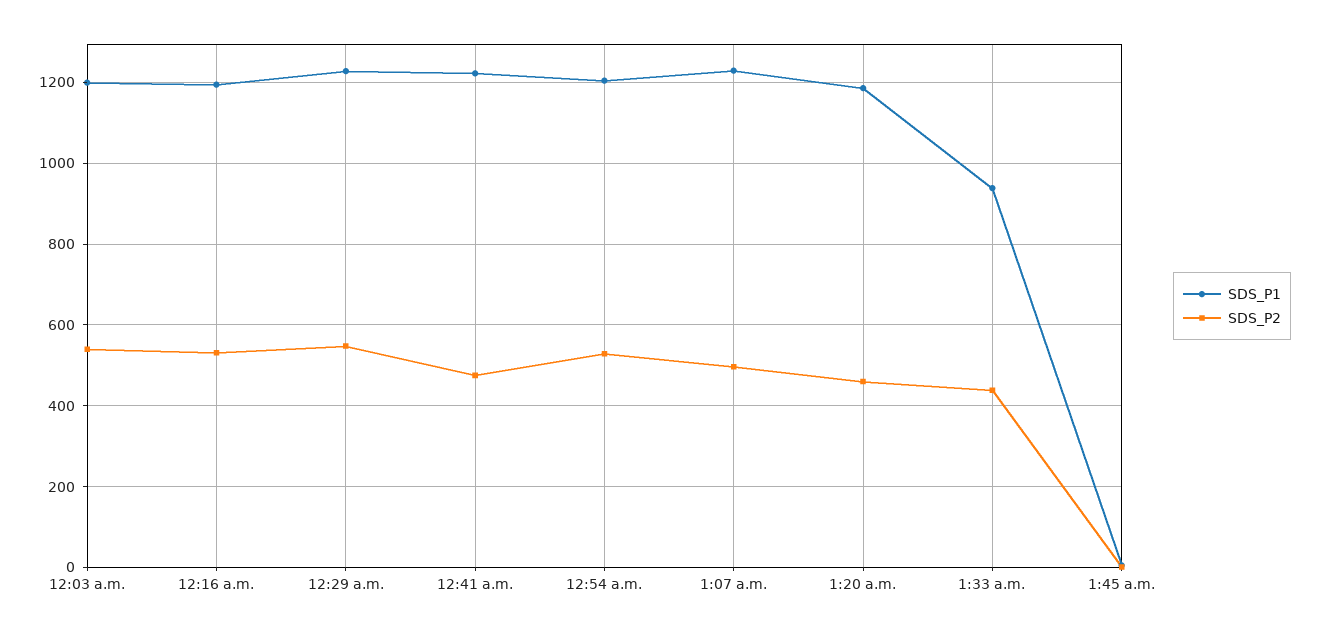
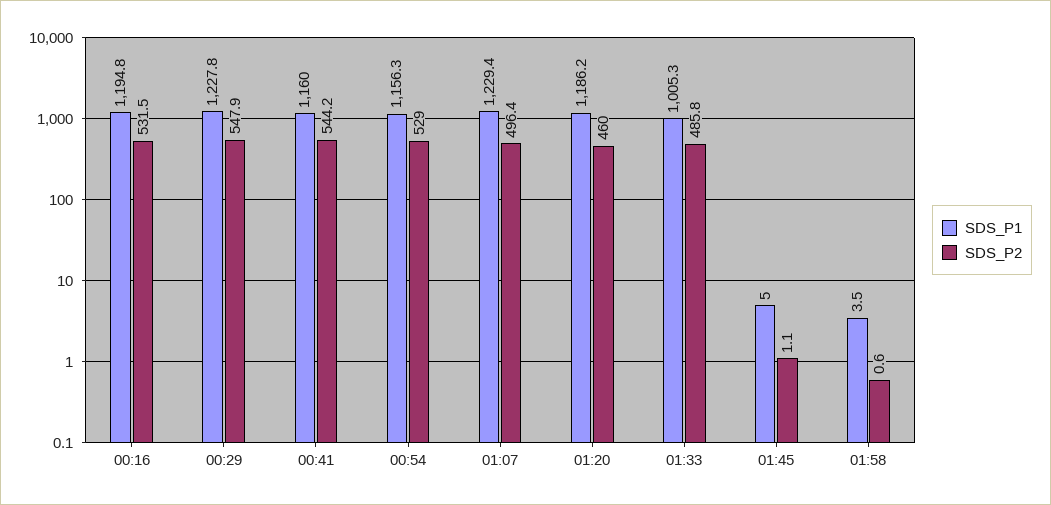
SDS_P1, 12:03 a.m.: 1200 -> none
SDS_P2, 12:03 a.m.: 540 -> none
SDS_P1, 12:41 a.m.: 1220 -> 1160
SDS_P2, 12:41 a.m.: 480 -> 544.2
SDS_P1, 12:54 a.m.: 1200 -> 1156.3
SDS_P1, 1:33 a.m.: 940 -> 1005.3
SDS_P2, 1:33 a.m.: 440 -> 485.8
SDS_P1, 01:58: none -> 3.5
SDS_P2, 01:58: none -> 0.6

